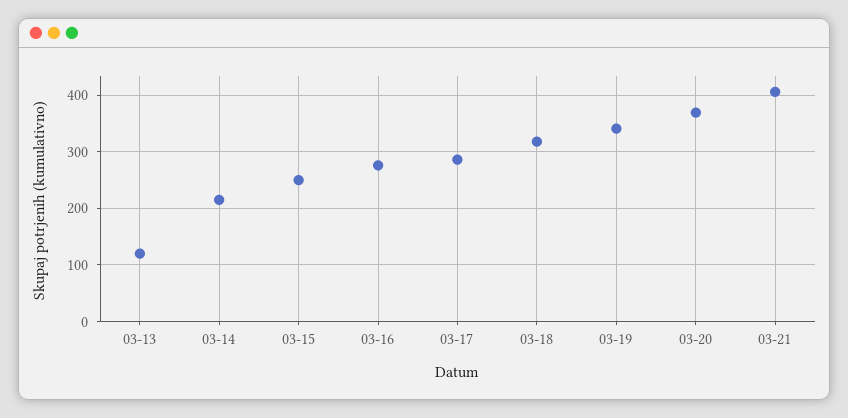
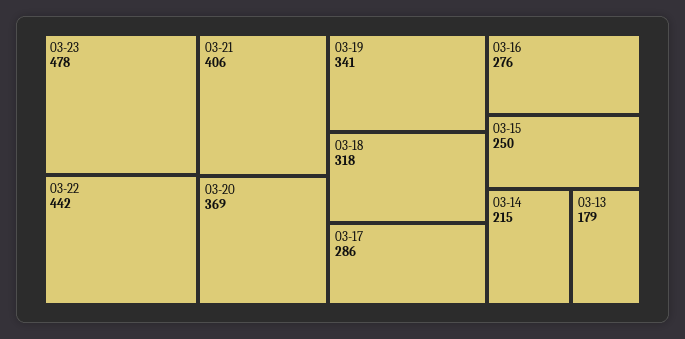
03-13: 120 -> 179
03-23: none -> 478
03-22: none -> 442

